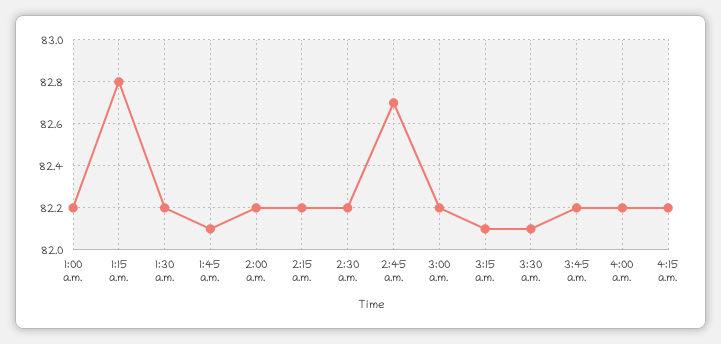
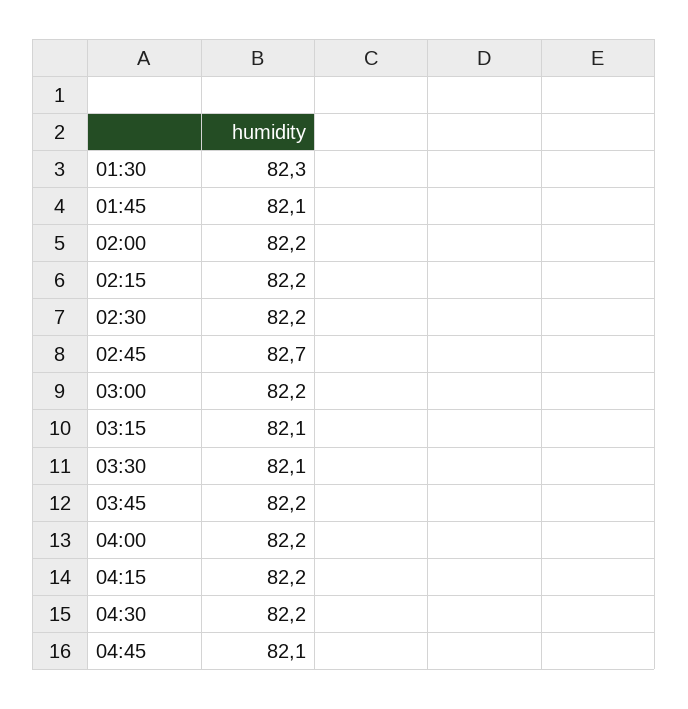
1:00 a.m.: 82.2 -> none
1:15 a.m.: 82.8 -> none
1:30 a.m.: 82.2 -> 82.3
04:30: none -> 82.2
04:45: none -> 82.1

